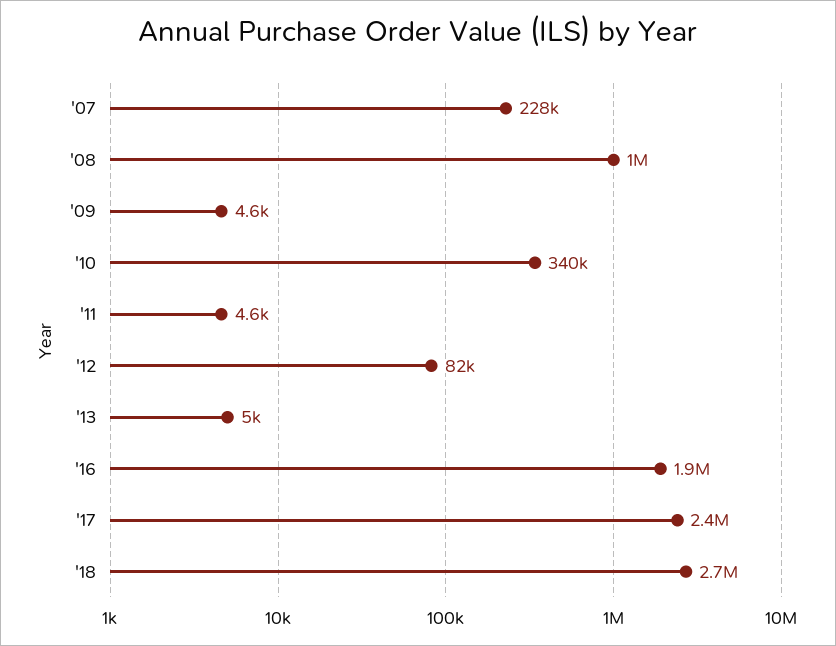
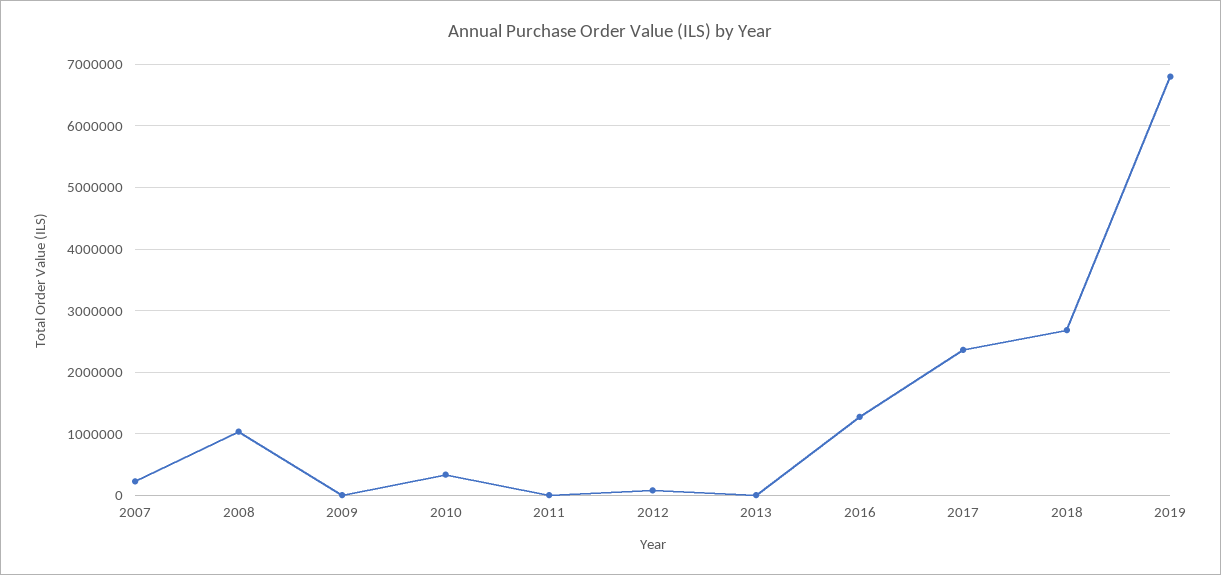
'16: 1900000 -> 1300000
2019: none -> 6800000

